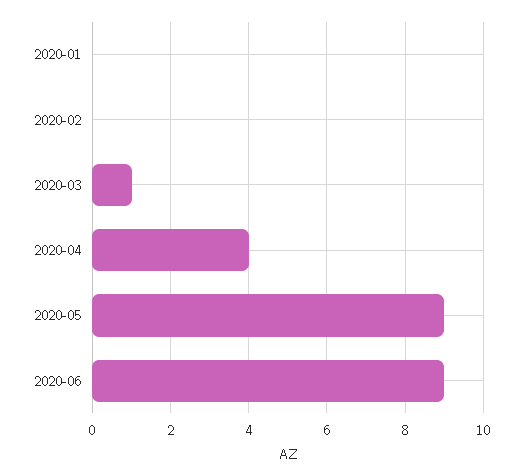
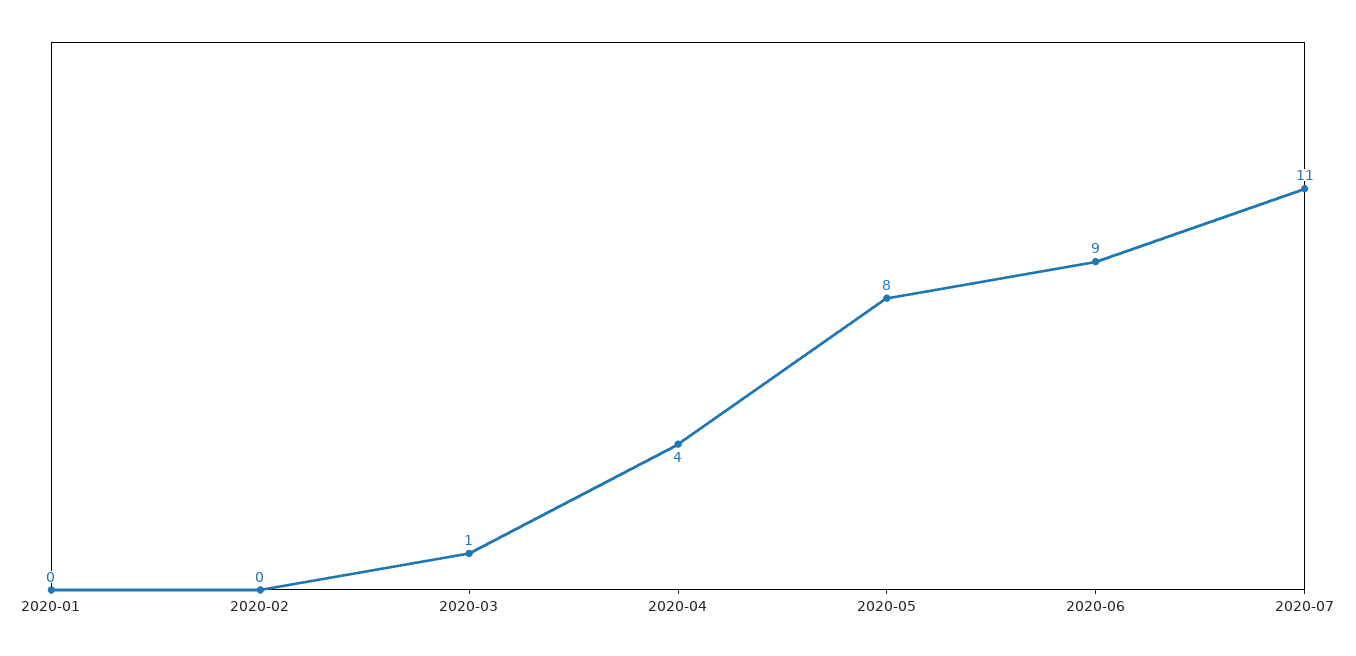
2020-05: 9 -> 8
2020-07: none -> 11

